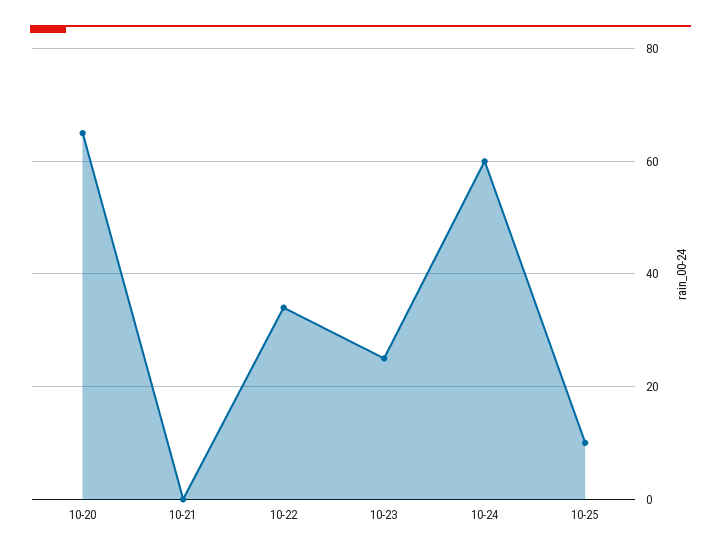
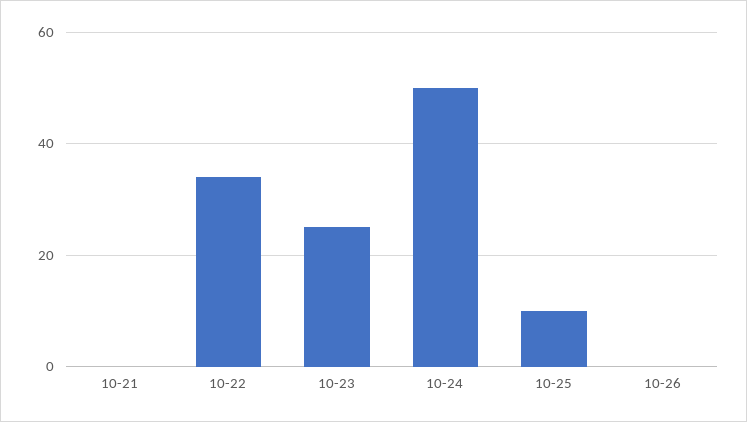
10-20: 65 -> none
10-24: 60 -> 50
10-26: none -> 0

